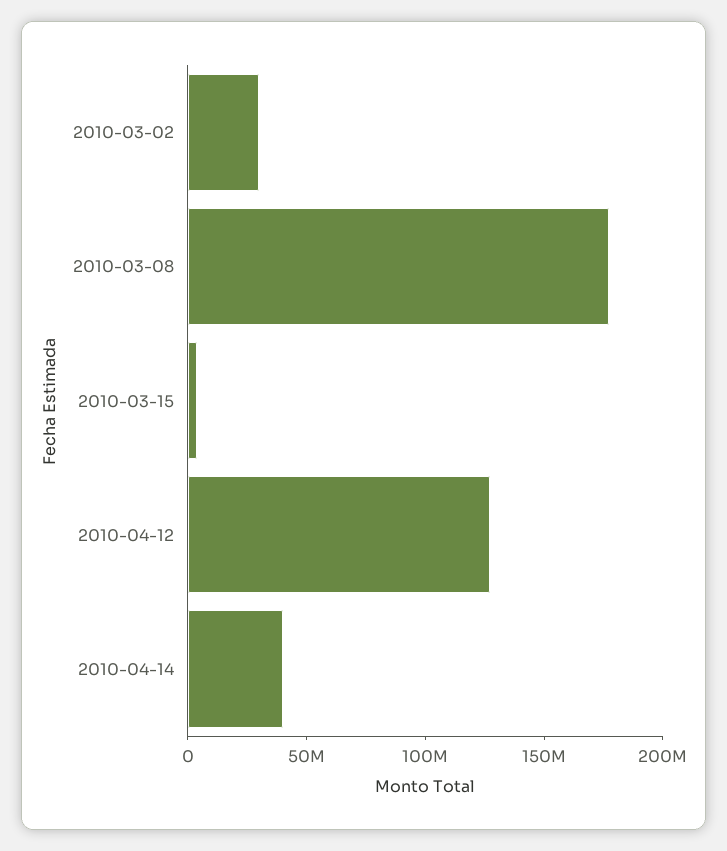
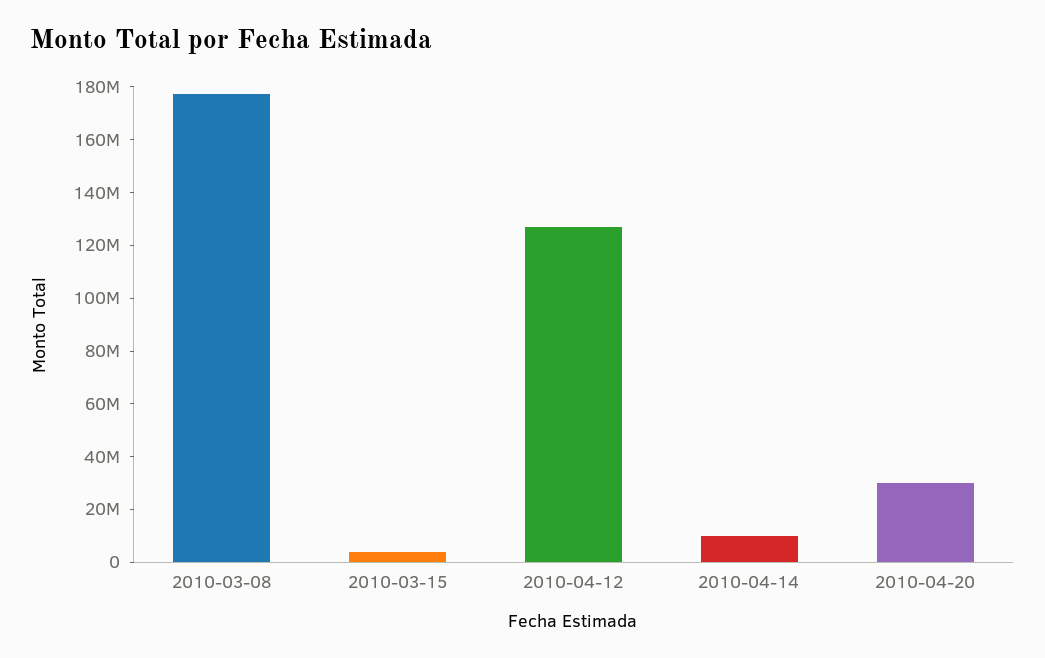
2010-03-02: 30000000 -> none
2010-04-14: 40000000 -> 10000000
2010-04-20: none -> 30000000

